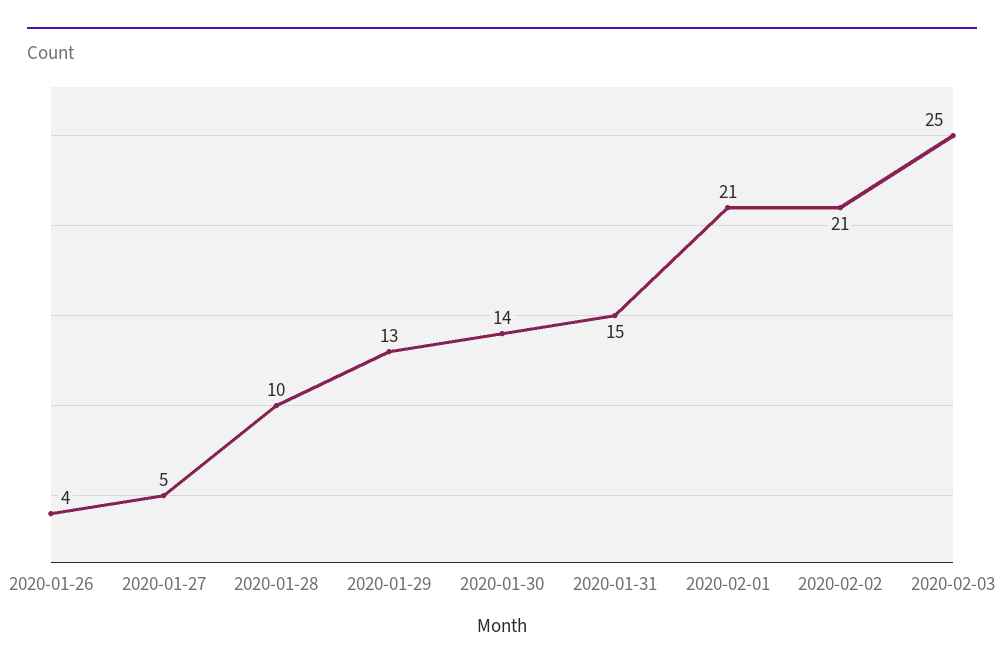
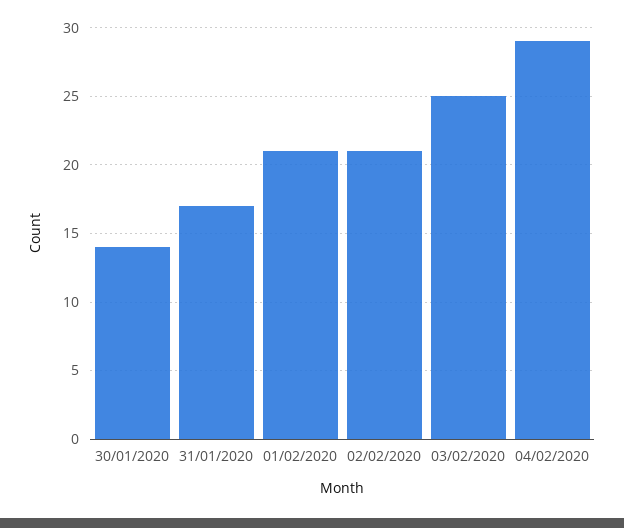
2020-01-26: 4 -> none
2020-01-27: 5 -> none
2020-01-28: 10 -> none
2020-01-29: 13 -> none
2020-01-31: 15 -> 17
04/02/2020: none -> 29

